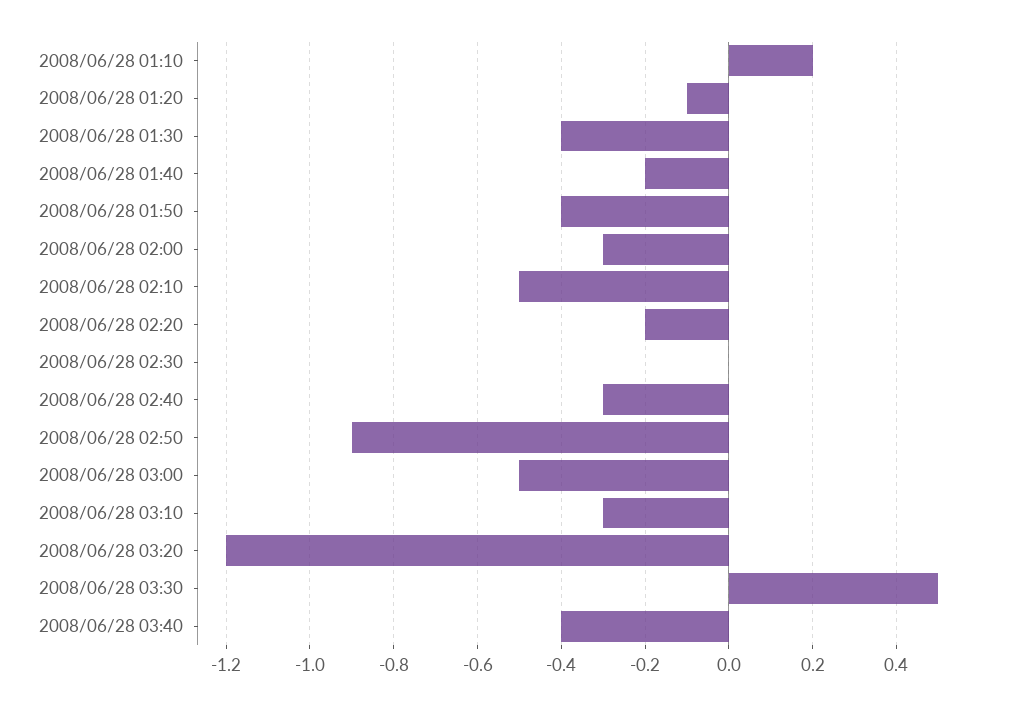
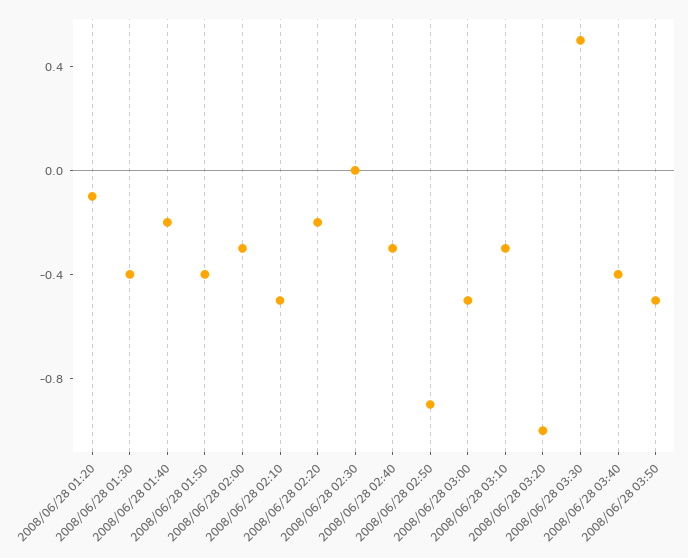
2008/06/28 01:10: 0.2 -> none
2008/06/28 03:20: -1.2 -> -1
2008/06/28 03:50: none -> -0.5

